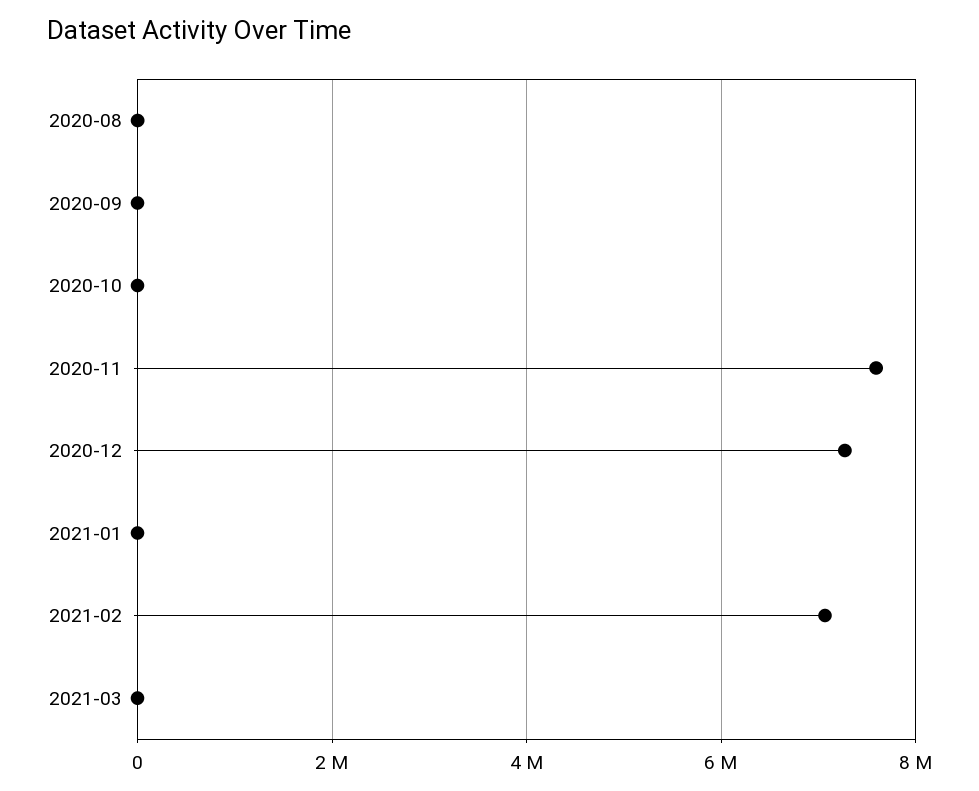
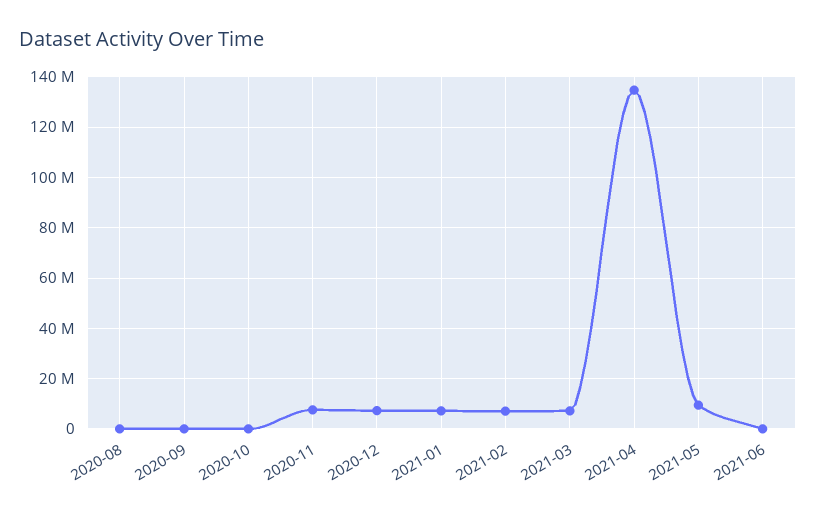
2021-01: 0 -> 7500000
2021-03: 0 -> 7500000
2021-04: none -> 135000000
2021-05: none -> 10000000
2021-06: none -> 0

